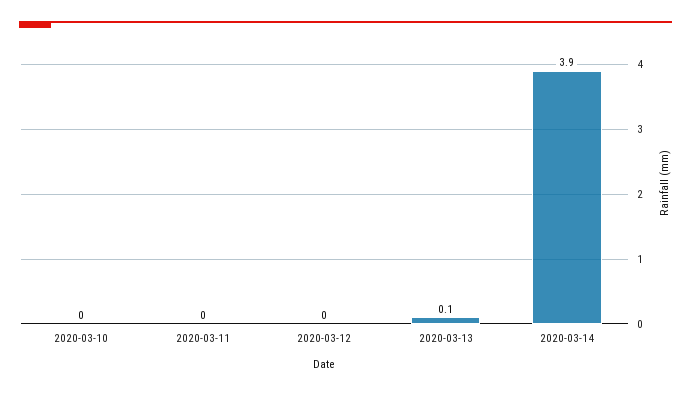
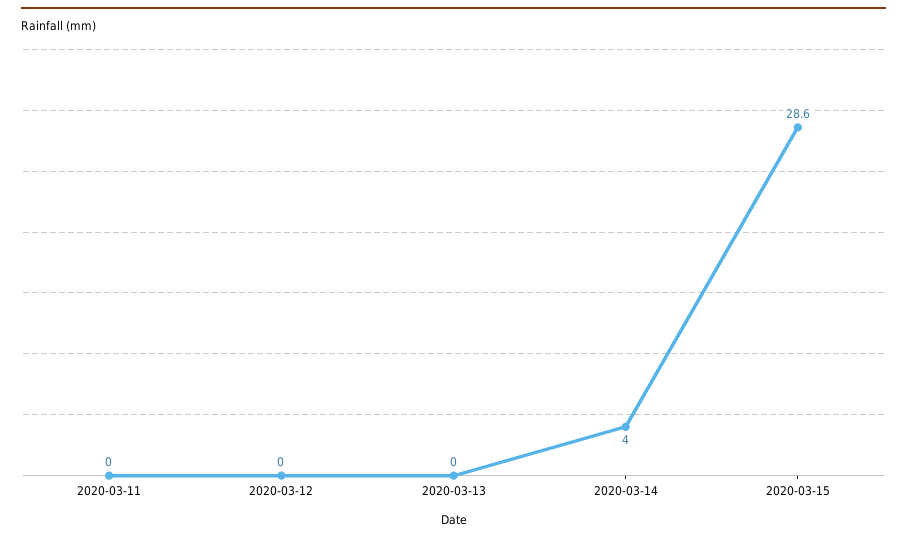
2020-03-10: 0 -> none
2020-03-13: 0.1 -> 0
2020-03-14: 3.9 -> 4
2020-03-15: none -> 28.6

